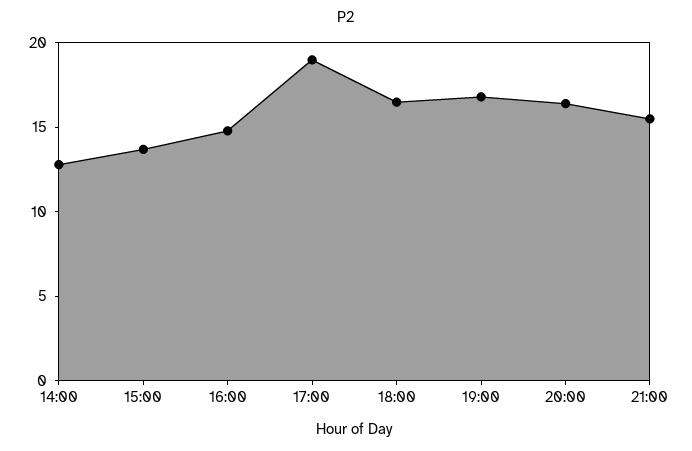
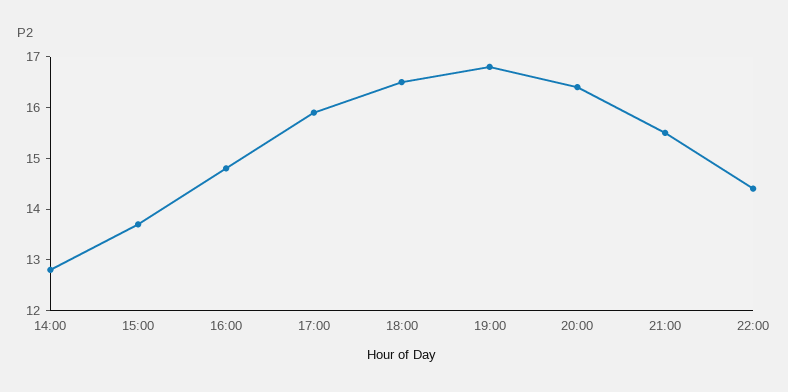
17:00: 19 -> 16
22:00: none -> 14.5

